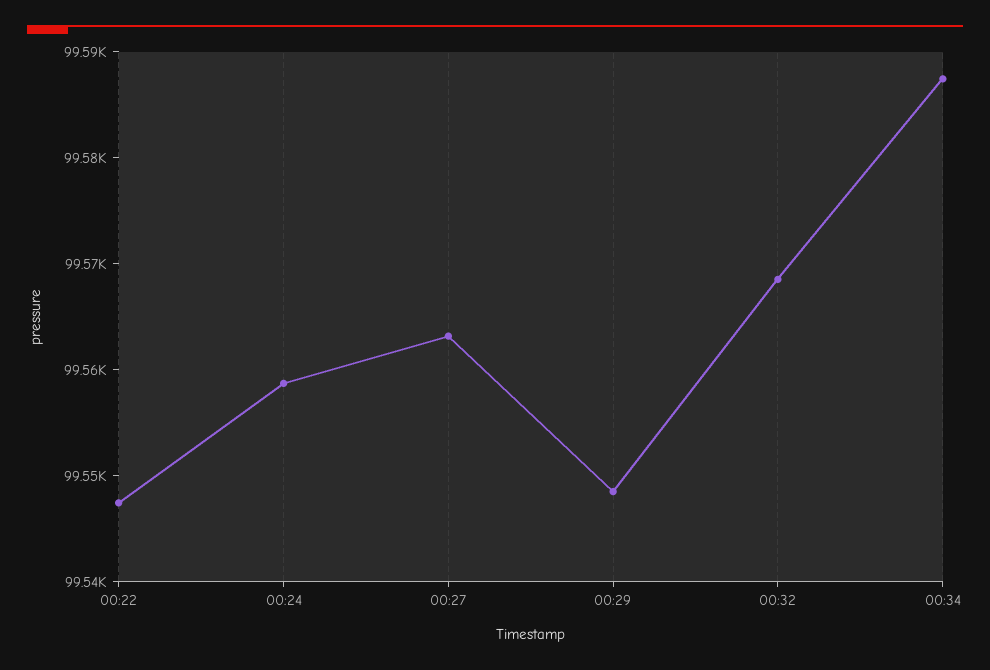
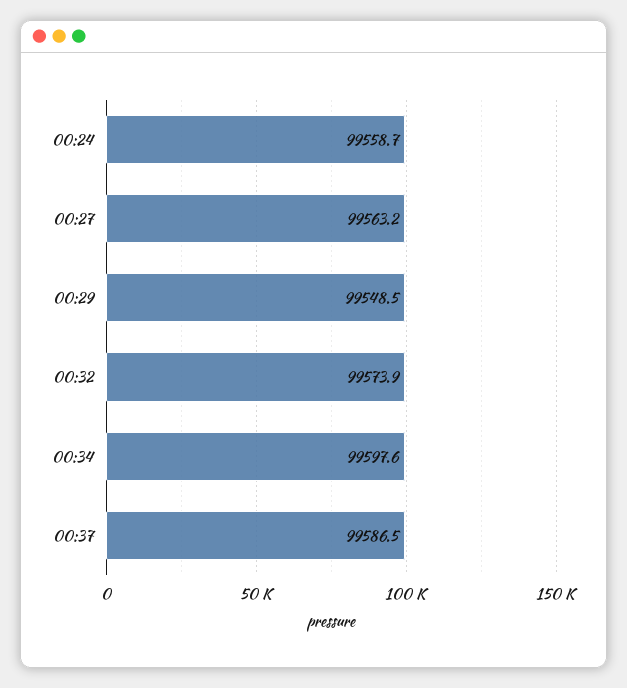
00:22: 99548 -> none
00:32: 99568 -> 99573.9
00:34: 99588 -> 99597.6
00:37: none -> 99586.5

